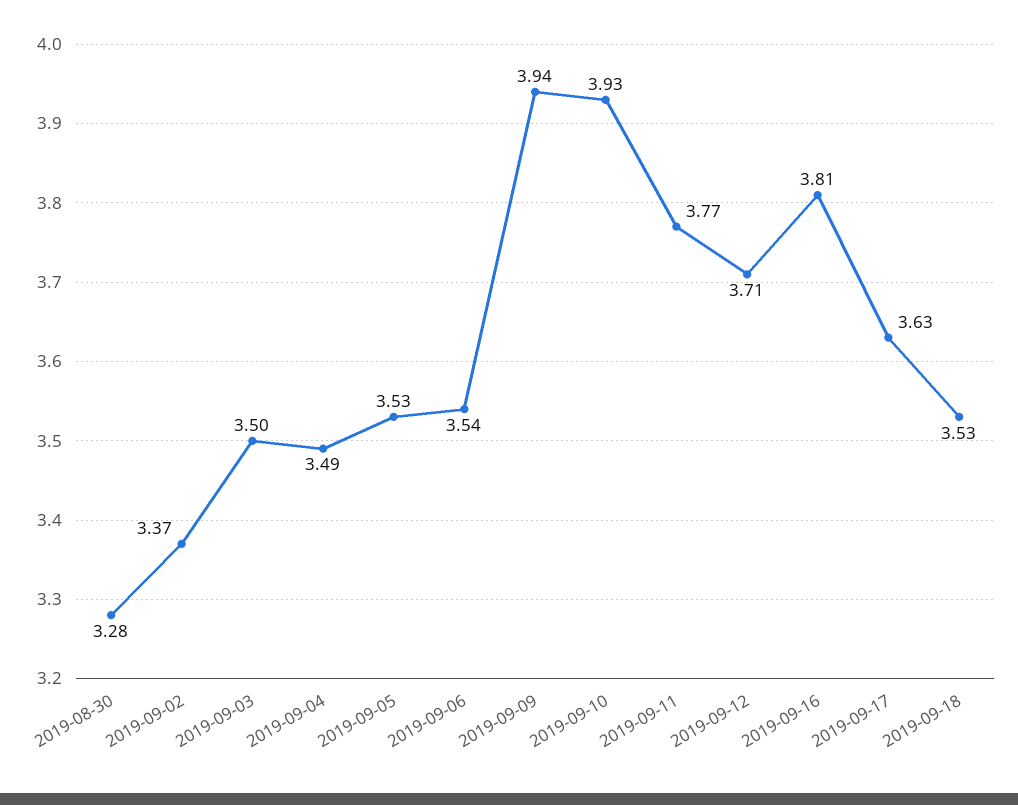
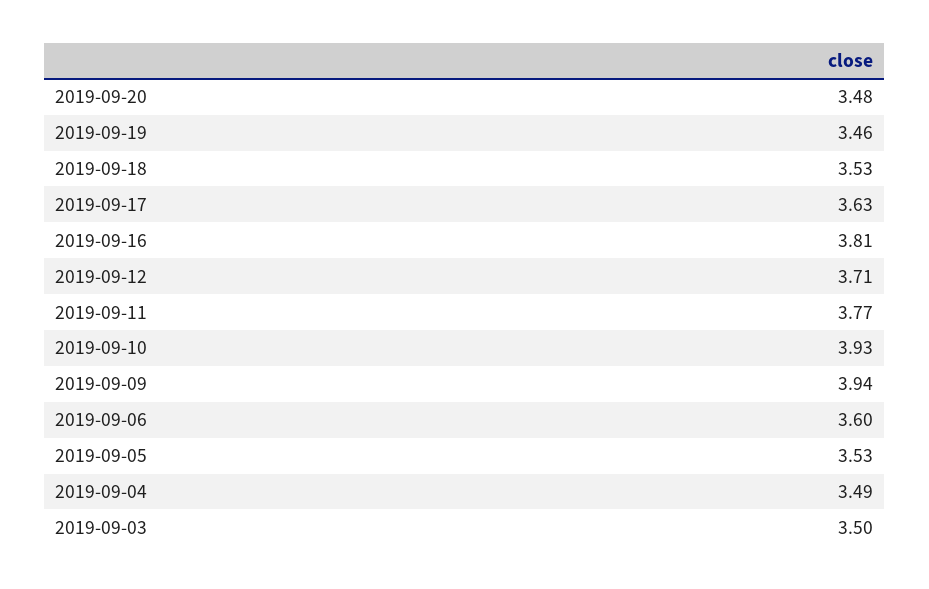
2019-08-30: 3.28 -> none
2019-09-02: 3.37 -> none
2019-09-06: 3.54 -> 3.6
2019-09-20: none -> 3.48
2019-09-19: none -> 3.46

